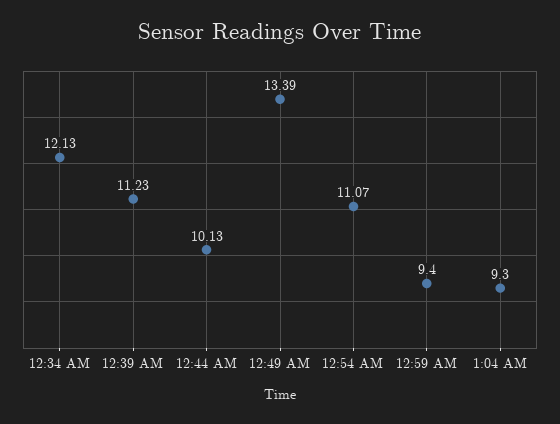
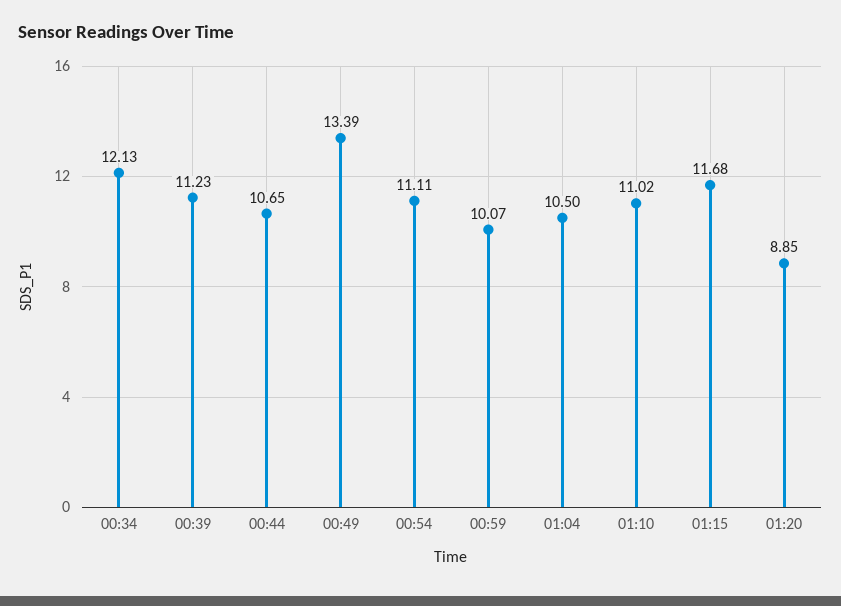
12:44 AM: 10.13 -> 10.65
12:54 AM: 11.07 -> 11.11
12:59 AM: 9.4 -> 10.07
1:04 AM: 9.3 -> 10.5
01:10: none -> 11.02
01:15: none -> 11.68
01:20: none -> 8.85

